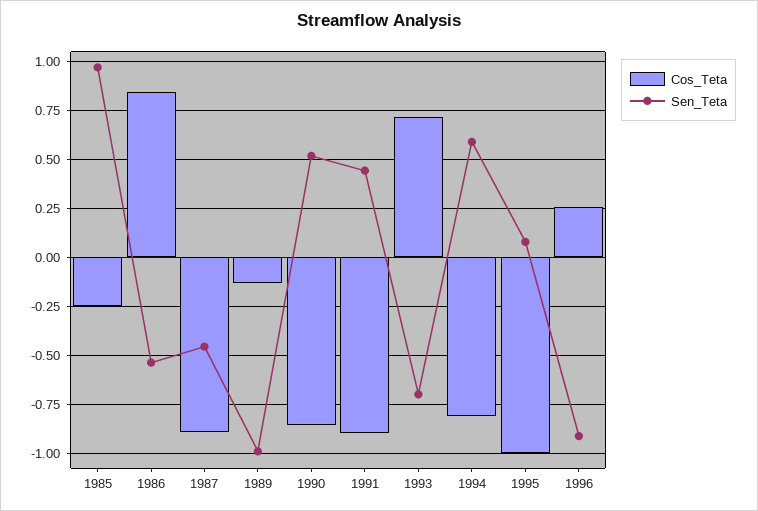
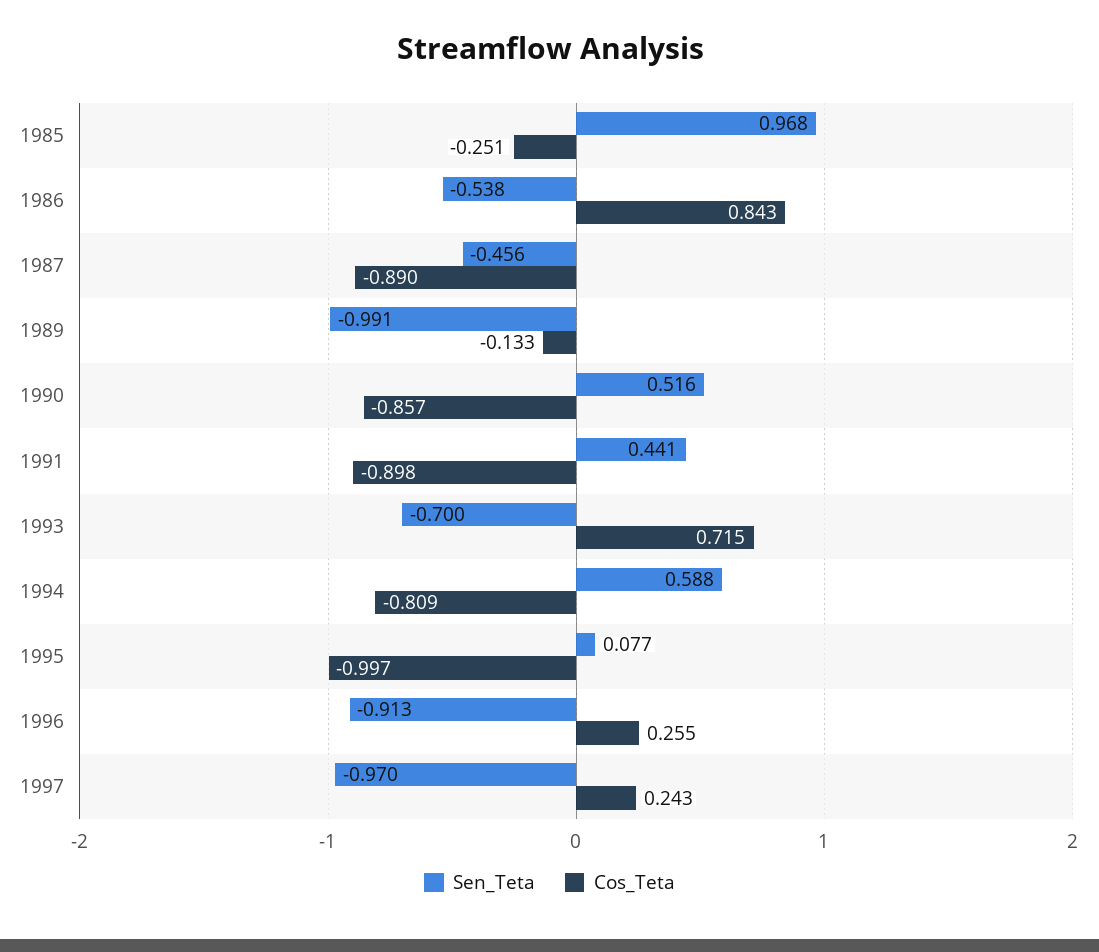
Sen_Teta, 1997: none -> -0.97
Cos_Teta, 1997: none -> 0.243

